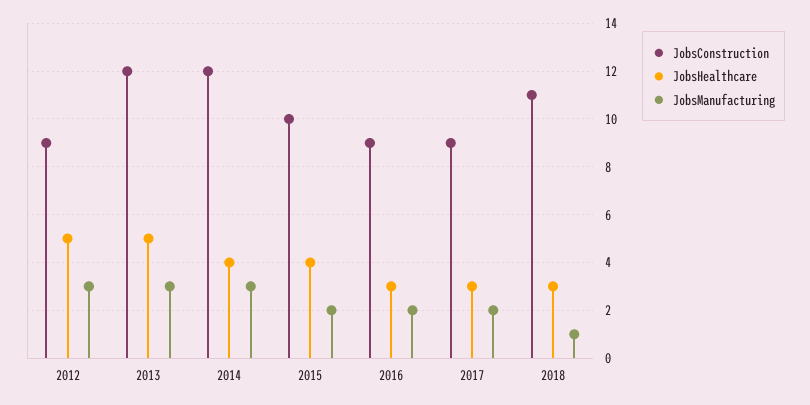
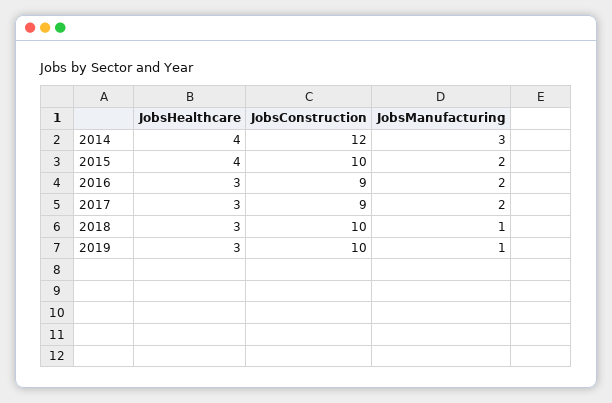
JobsConstruction, 2012: 9 -> none
JobsHealthcare, 2012: 5 -> none
JobsManufacturing, 2012: 3 -> none
JobsConstruction, 2013: 12 -> none
JobsHealthcare, 2013: 5 -> none
JobsManufacturing, 2013: 3 -> none
JobsConstruction, 2018: 11 -> 10
JobsHealthcare, 2019: none -> 3
JobsConstruction, 2019: none -> 10
JobsManufacturing, 2019: none -> 1

